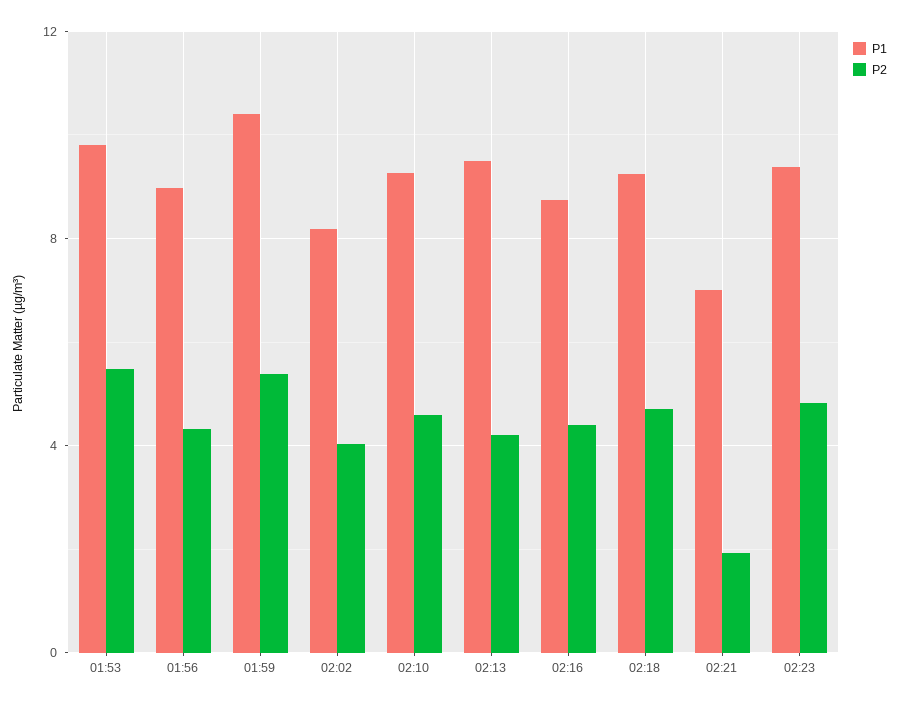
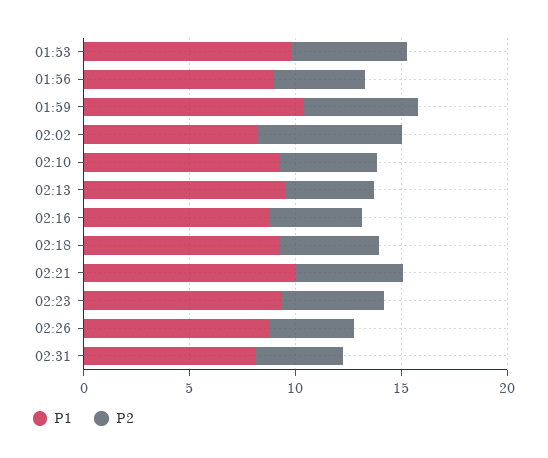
P2, 02:02: 4 -> 7
P1, 02:21: 7 -> 10
P2, 02:21: 2 -> 5
P1, 02:26: none -> 9
P2, 02:26: none -> 4
P1, 02:31: none -> 8
P2, 02:31: none -> 4

